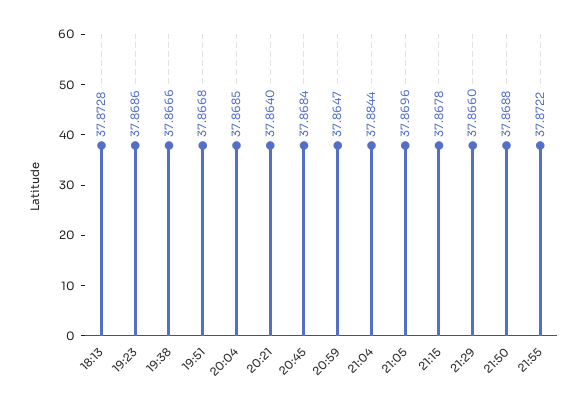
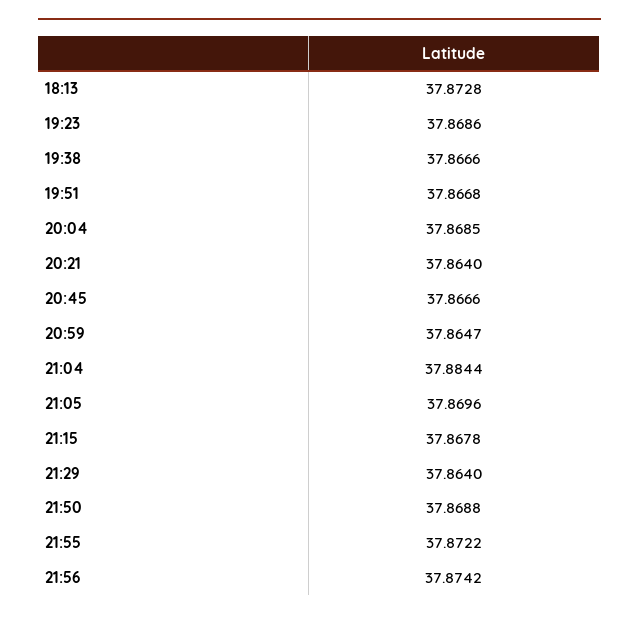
20:45: 37.8684 -> 37.8666
21:29: 37.866 -> 37.864
21:56: none -> 37.8742

